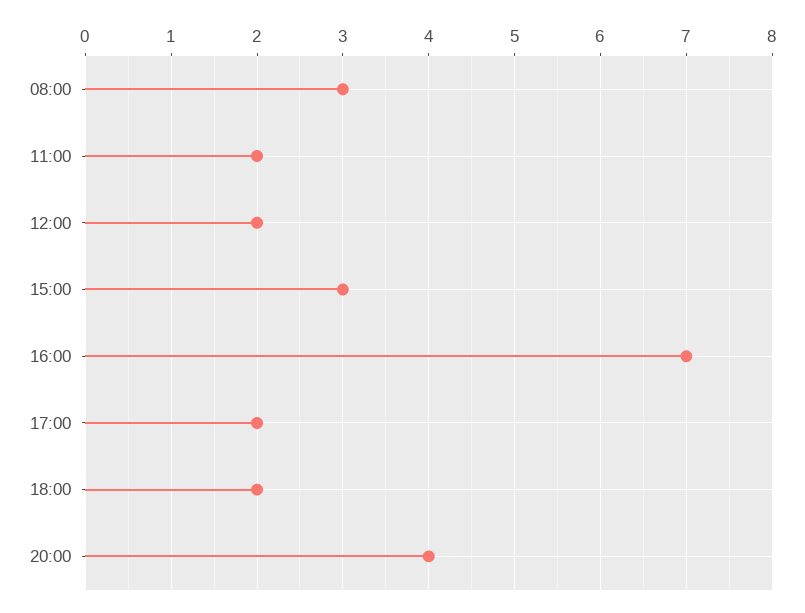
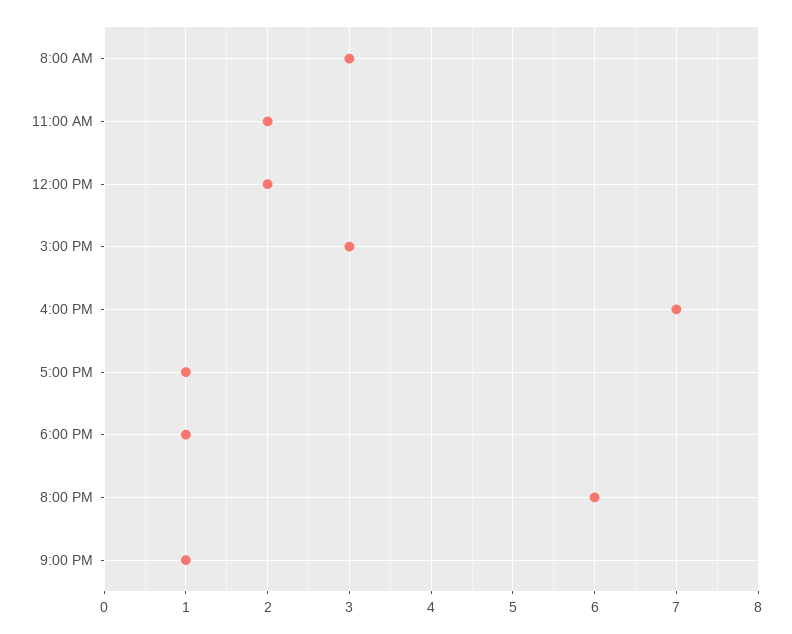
17:00: 2 -> 1
18:00: 2 -> 1
20:00: 4 -> 6
9:00 PM: none -> 1

